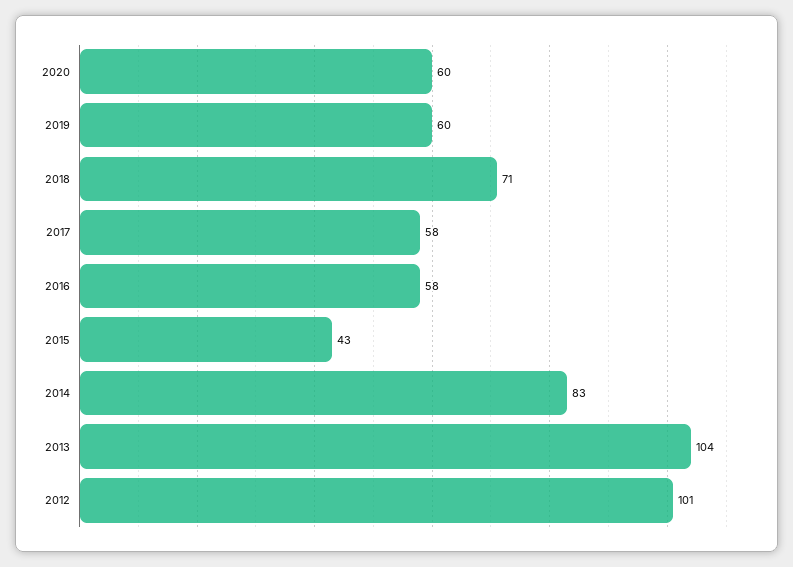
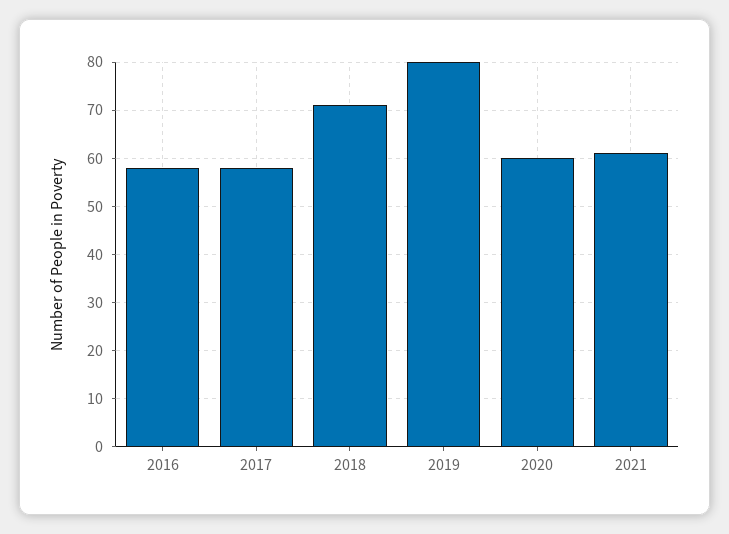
2019: 60 -> 80
2015: 43 -> none
2014: 83 -> none
2013: 104 -> none
2012: 101 -> none
2021: none -> 60

